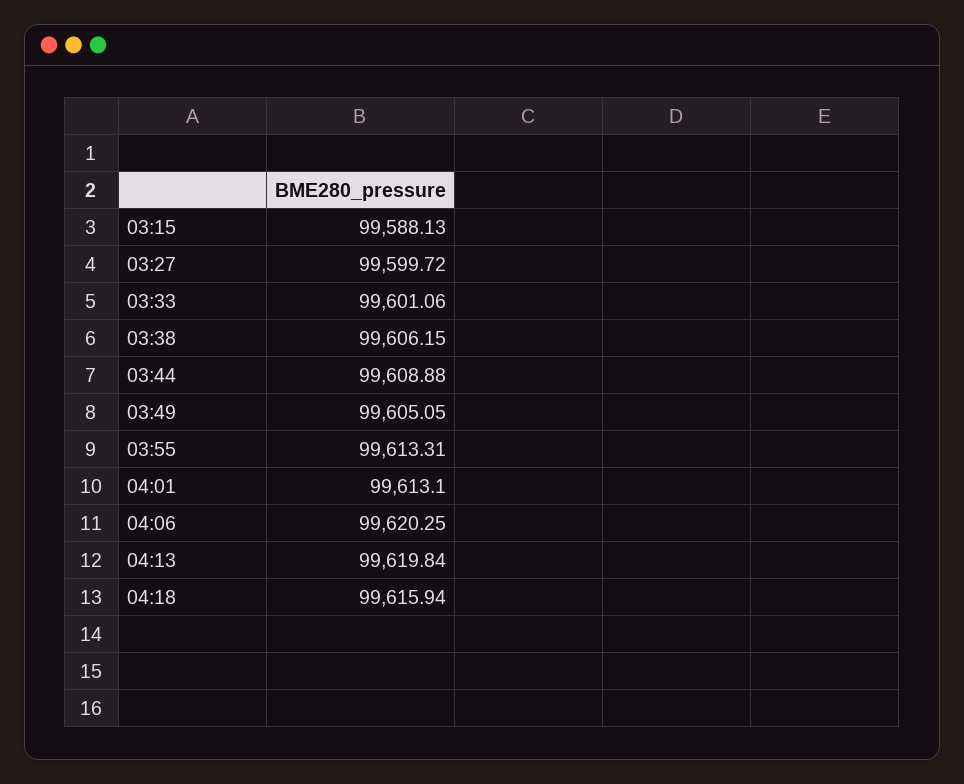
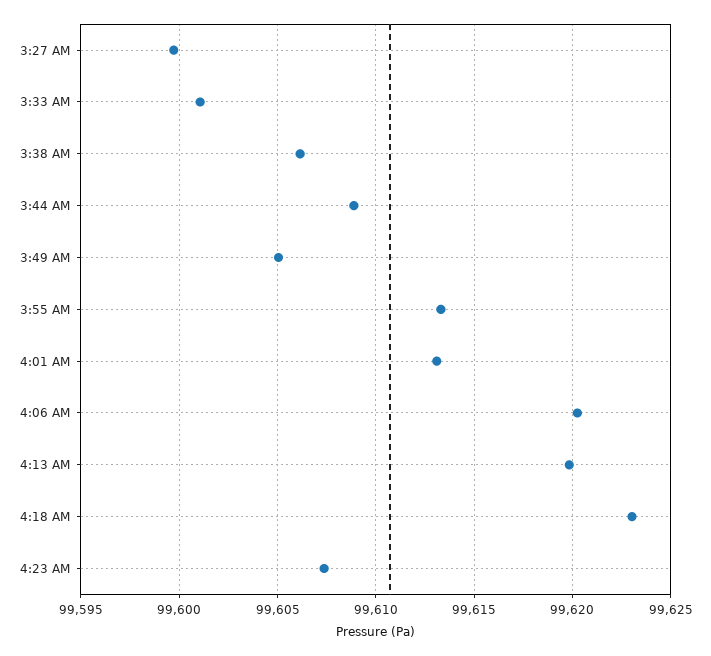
03:15: 99588.13 -> none
04:18: 99615.94 -> 99623
4:23 AM: none -> 99607.5

